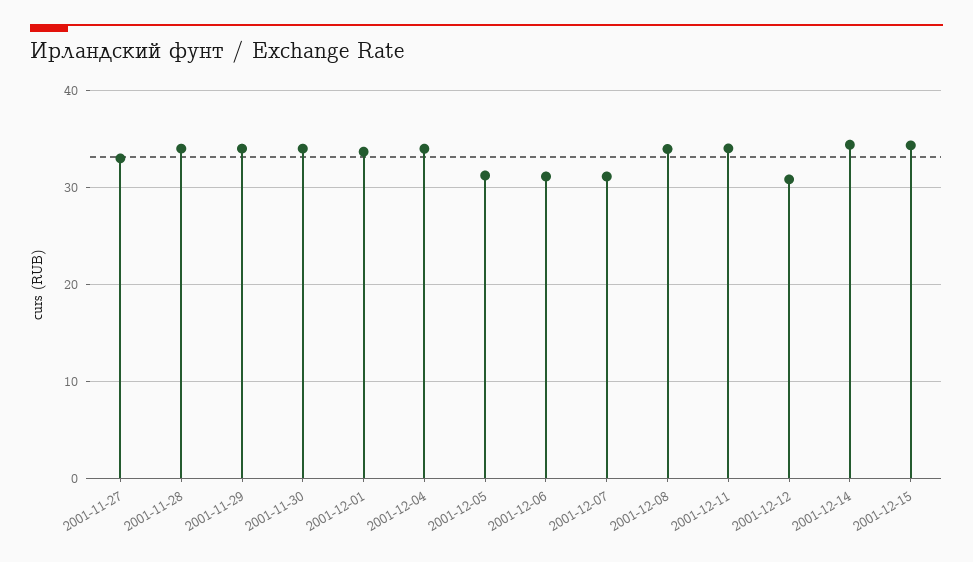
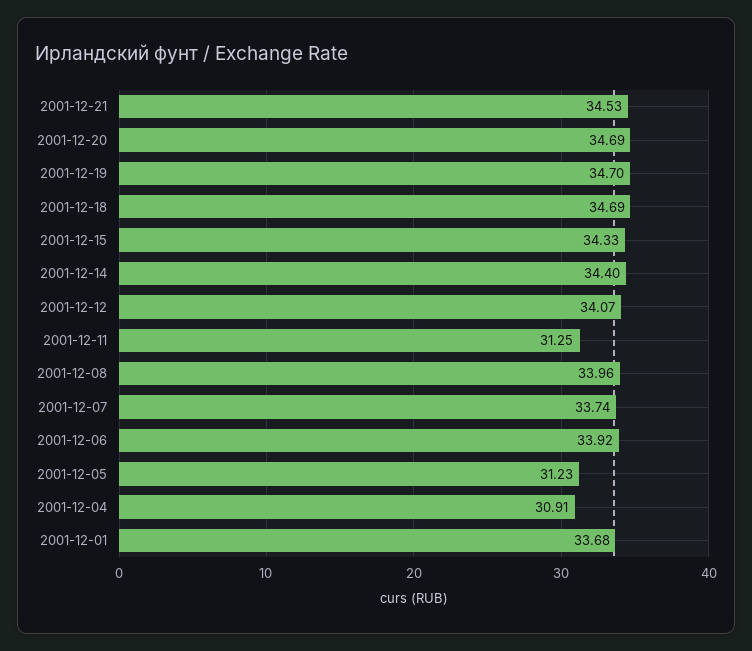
2001-11-27: 33 -> none
2001-11-28: 34 -> none
2001-11-29: 34 -> none
2001-11-30: 34 -> none
2001-12-04: 34 -> 30.91
2001-12-06: 31 -> 33.92
2001-12-07: 31 -> 33.74
2001-12-11: 34 -> 31.25
2001-12-12: 31 -> 34.07
2001-12-21: none -> 34.53
2001-12-20: none -> 34.69
2001-12-19: none -> 34.7
2001-12-18: none -> 34.69

